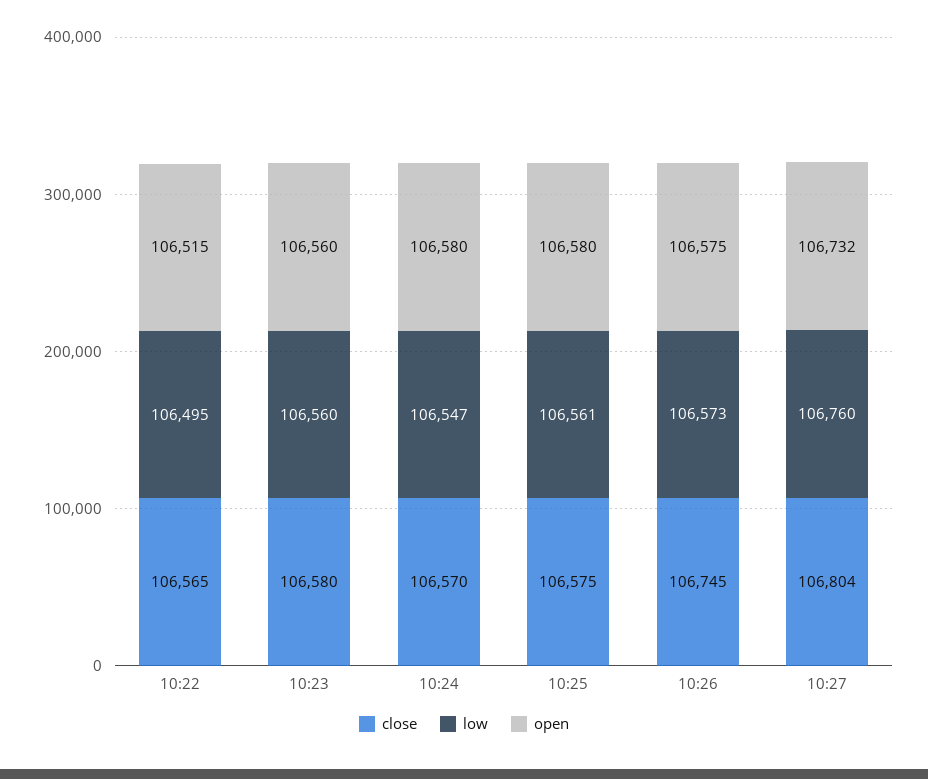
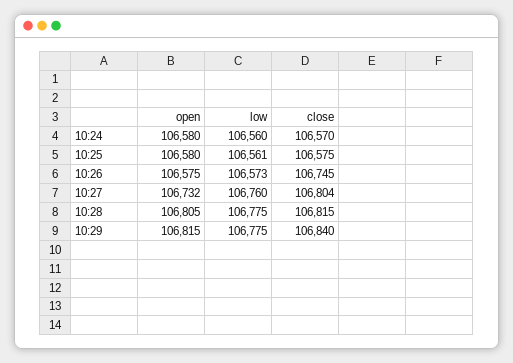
close, 10:22: 106565 -> none
low, 10:22: 106495 -> none
open, 10:22: 106515 -> none
close, 10:23: 106580 -> none
low, 10:23: 106560 -> none
open, 10:23: 106560 -> none
low, 10:24: 106547 -> 106560
open, 10:28: none -> 106805
low, 10:28: none -> 106775
close, 10:28: none -> 106815
open, 10:29: none -> 106815
low, 10:29: none -> 106775
close, 10:29: none -> 106840

